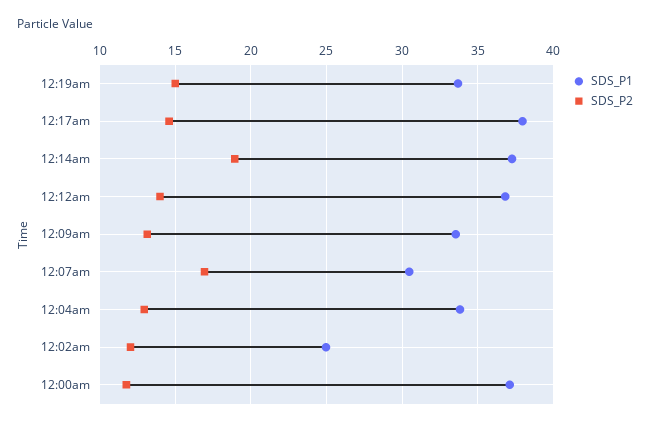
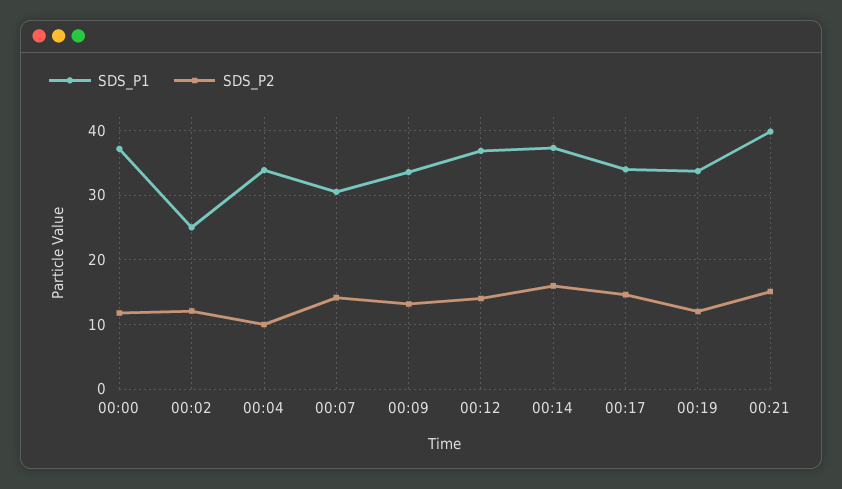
SDS_P2, 12:19am: 15 -> 12
SDS_P1, 12:17am: 38 -> 34
SDS_P2, 12:14am: 19 -> 16
SDS_P2, 12:07am: 17 -> 14
SDS_P2, 12:04am: 13 -> 10
SDS_P1, 00:21: none -> 40
SDS_P2, 00:21: none -> 15

